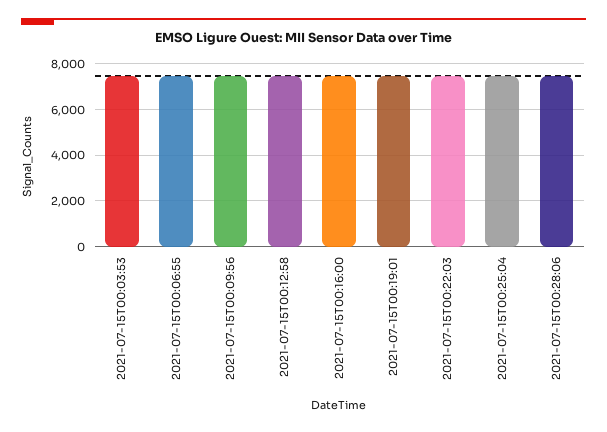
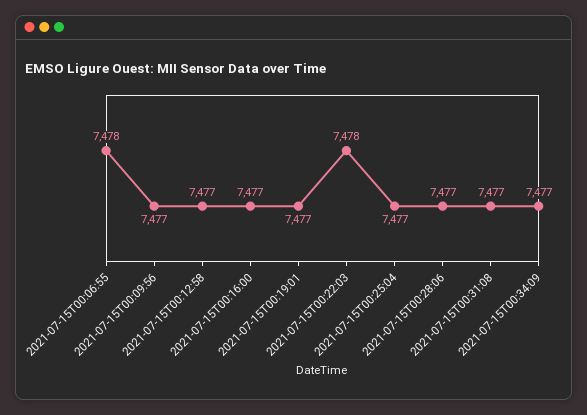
2021-07-15T00:03:53: 7500 -> none
2021-07-15T00:31:08: none -> 7477
2021-07-15T00:34:09: none -> 7477

